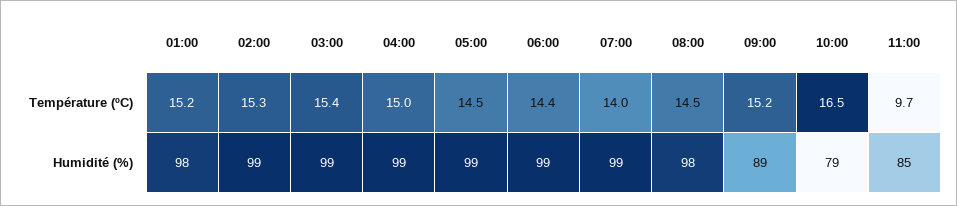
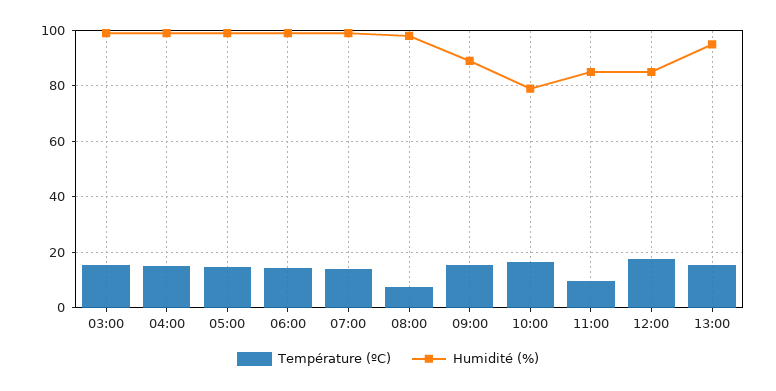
Température (ºC), 01:00: 15.2 -> none
Température (ºC), 02:00: 15.3 -> none
Température (ºC), 08:00: 14.5 -> 7.5
Humidité (%), 01:00: 98 -> none
Humidité (%), 02:00: 99 -> none
Température (ºC), 12:00: none -> 17.5
Humidité (%), 12:00: none -> 85
Température (ºC), 13:00: none -> 15
Humidité (%), 13:00: none -> 95

